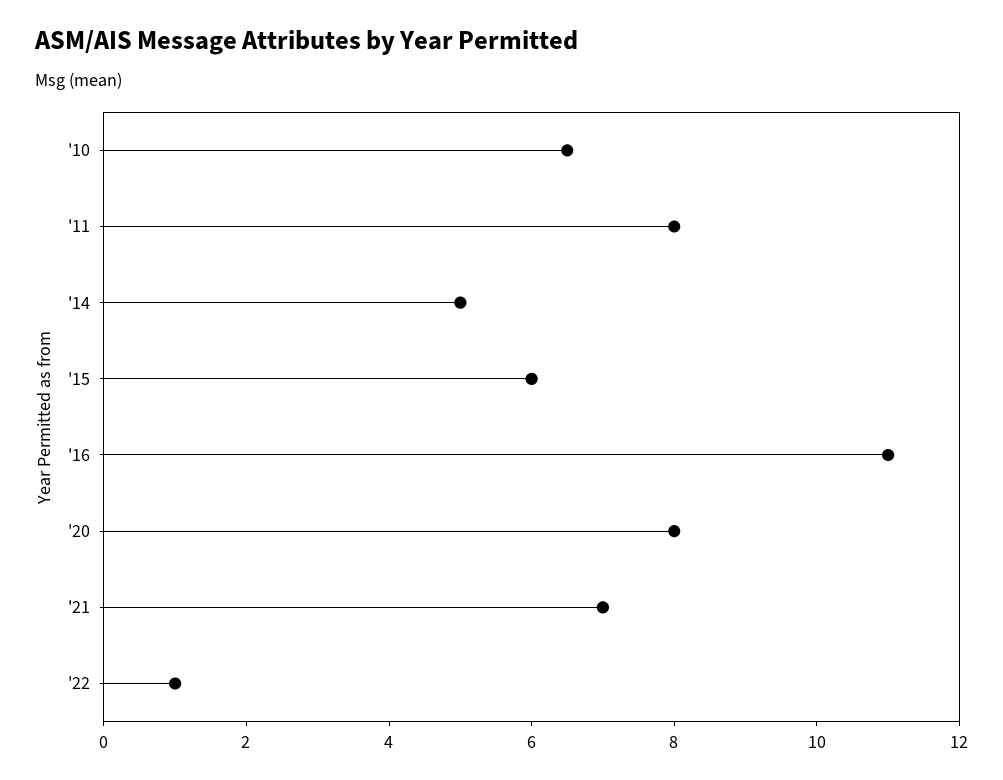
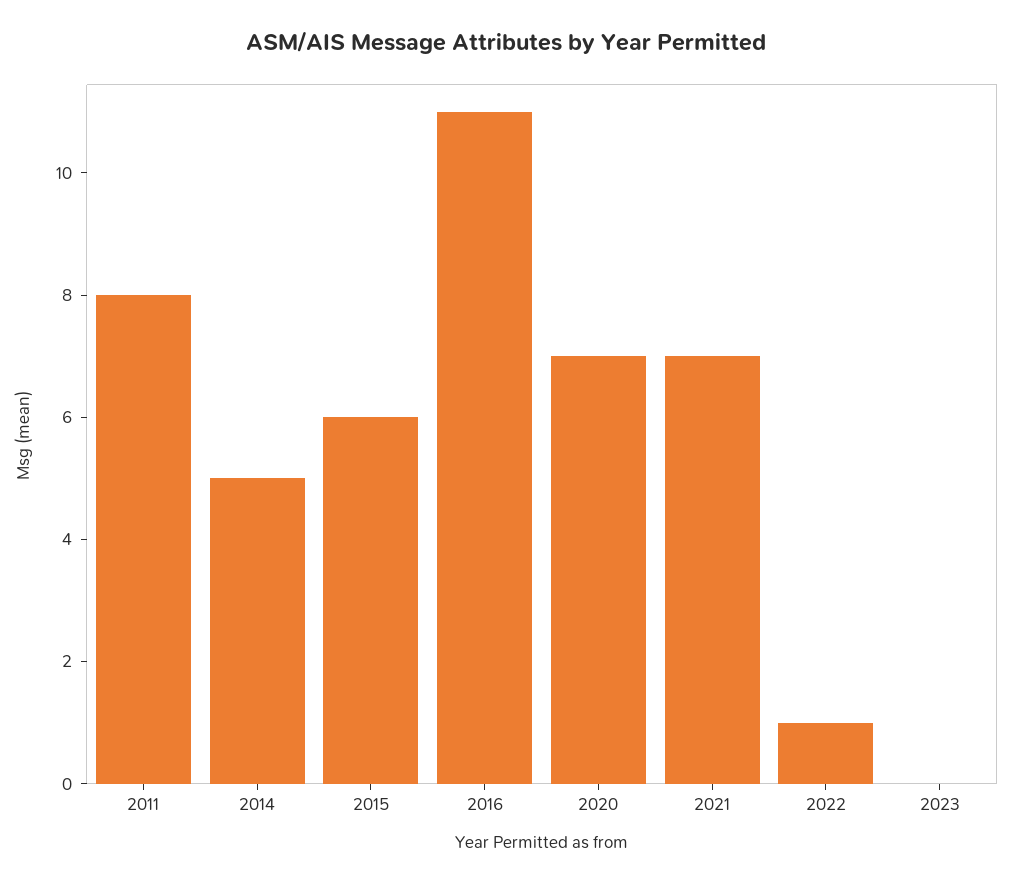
'10: 6.5 -> none
'20: 8 -> 7
2023: none -> 0

